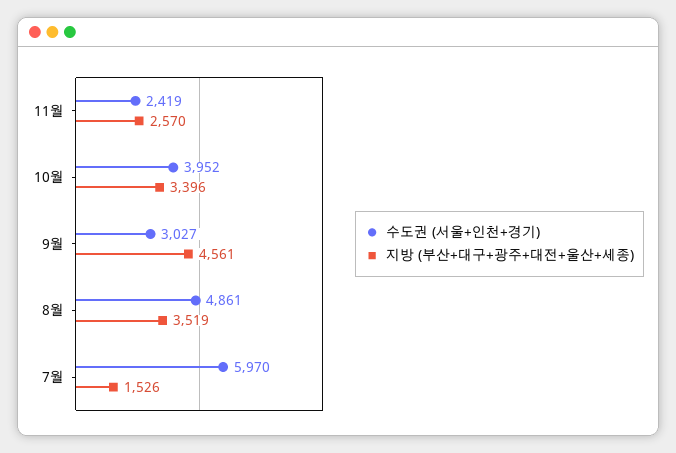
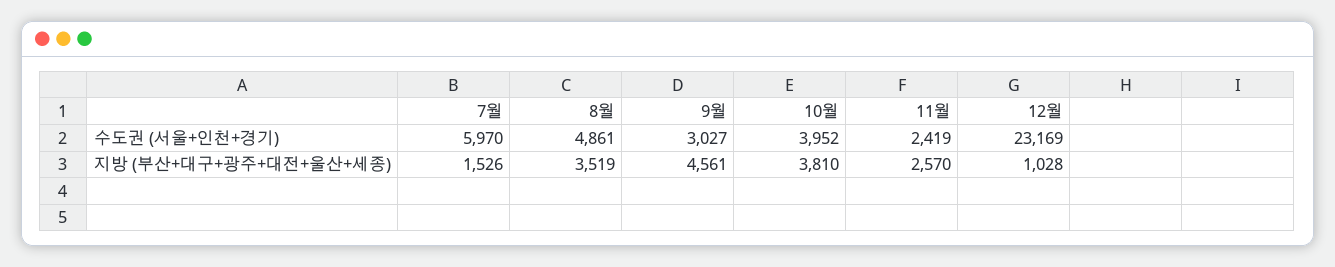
지방 (부산+대구+광주+대전+울산+세종), 10월: 3396 -> 3810
수도권 (서울+인천+경기), 12월: none -> 23169
지방 (부산+대구+광주+대전+울산+세종), 12월: none -> 1028

